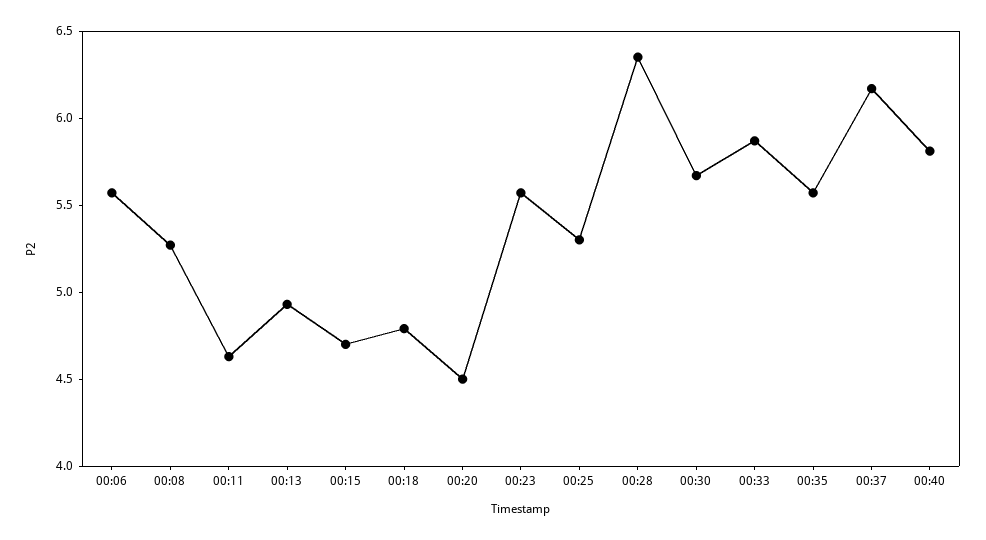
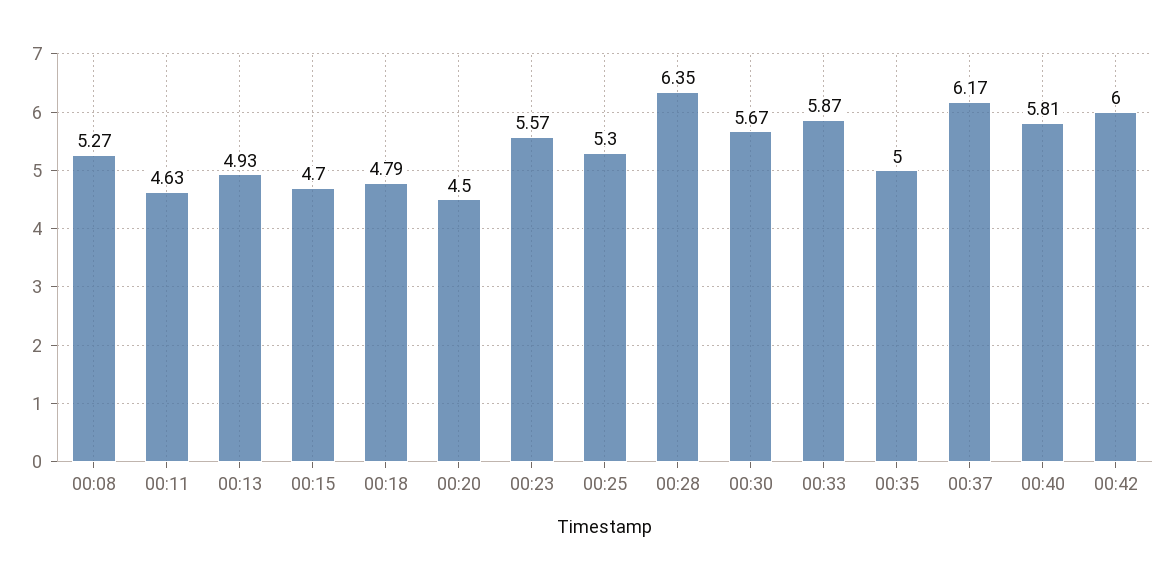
00:06: 5.6 -> none
00:35: 5.6 -> 5
00:42: none -> 6

